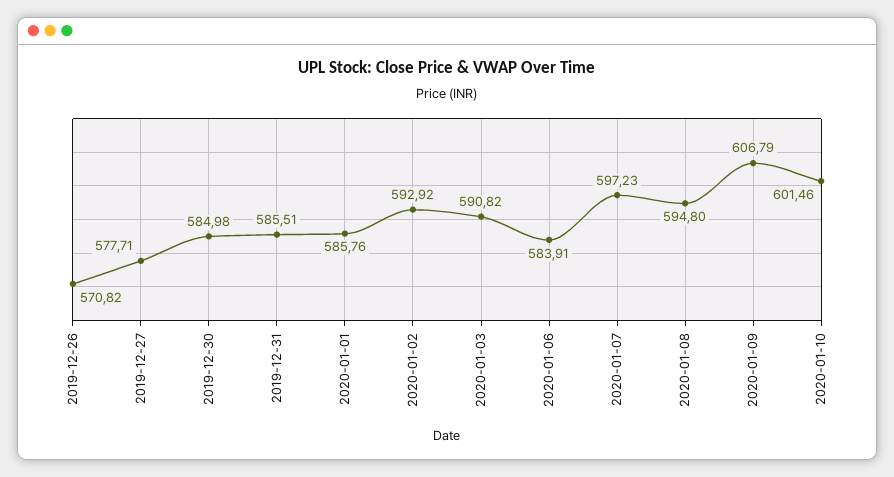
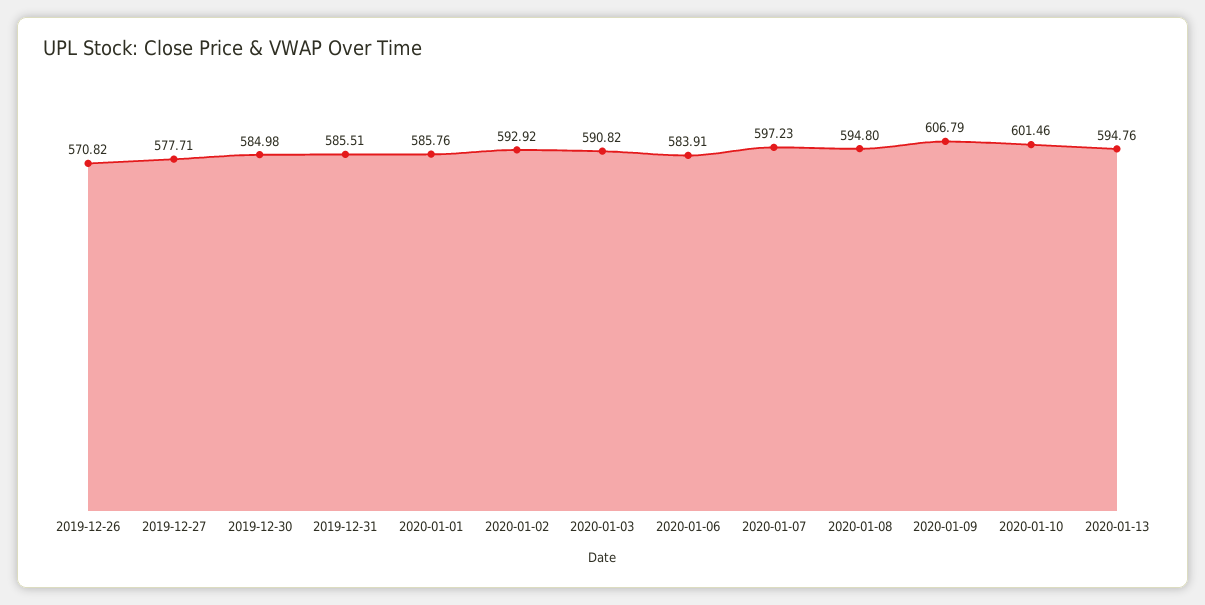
2020-01-13: none -> 594.76

